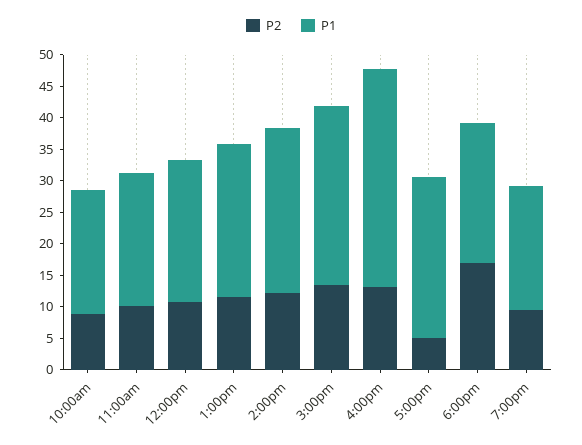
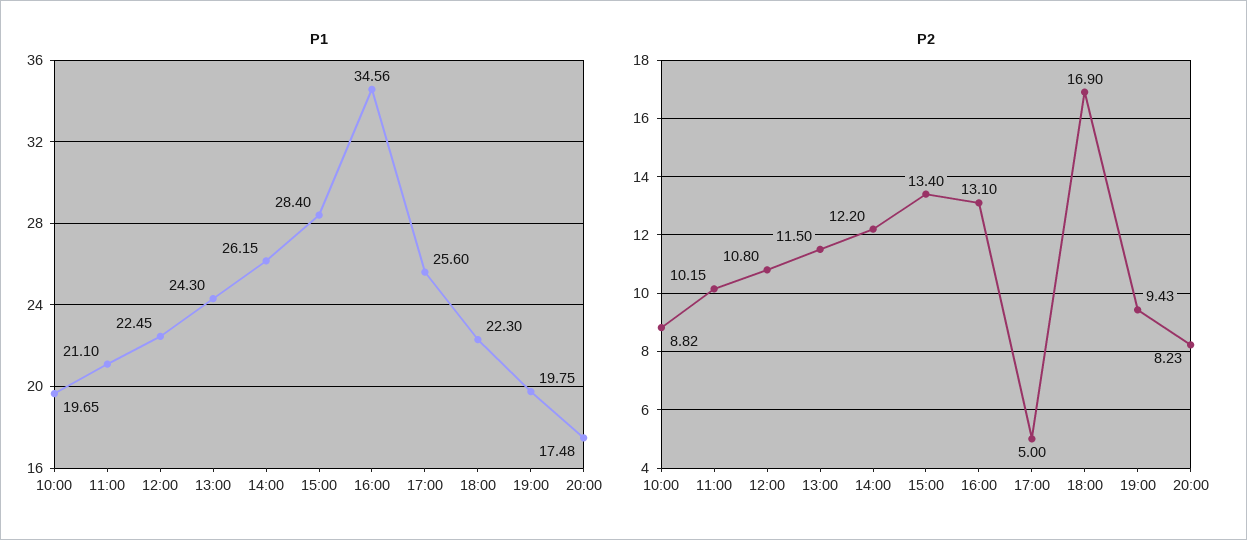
P1, 20:00: none -> 17.48
P2, 20:00: none -> 8.23

